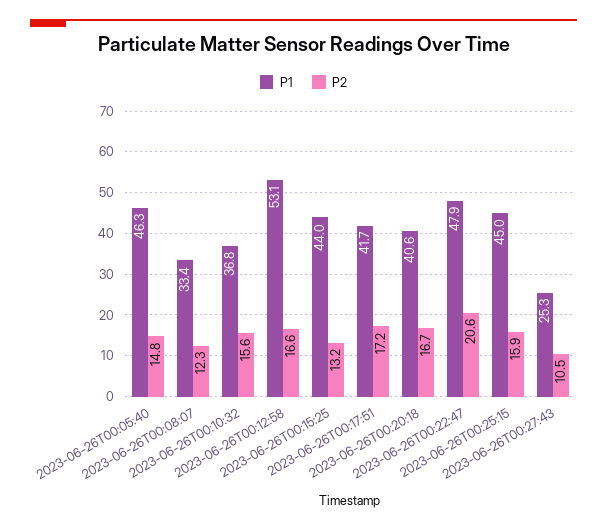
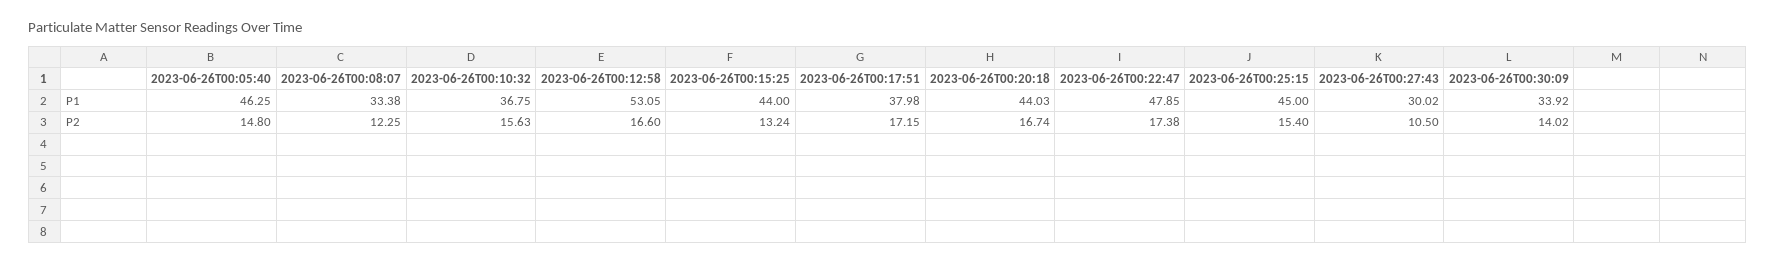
P1, 2023-06-26T00:17:51: 41.7 -> 37.98
P1, 2023-06-26T00:20:18: 40.6 -> 44.03
P2, 2023-06-26T00:22:47: 20.6 -> 17.38
P2, 2023-06-26T00:25:15: 15.9 -> 15.4
P1, 2023-06-26T00:27:43: 25.3 -> 30.02
P1, 2023-06-26T00:30:09: none -> 33.92
P2, 2023-06-26T00:30:09: none -> 14.02

